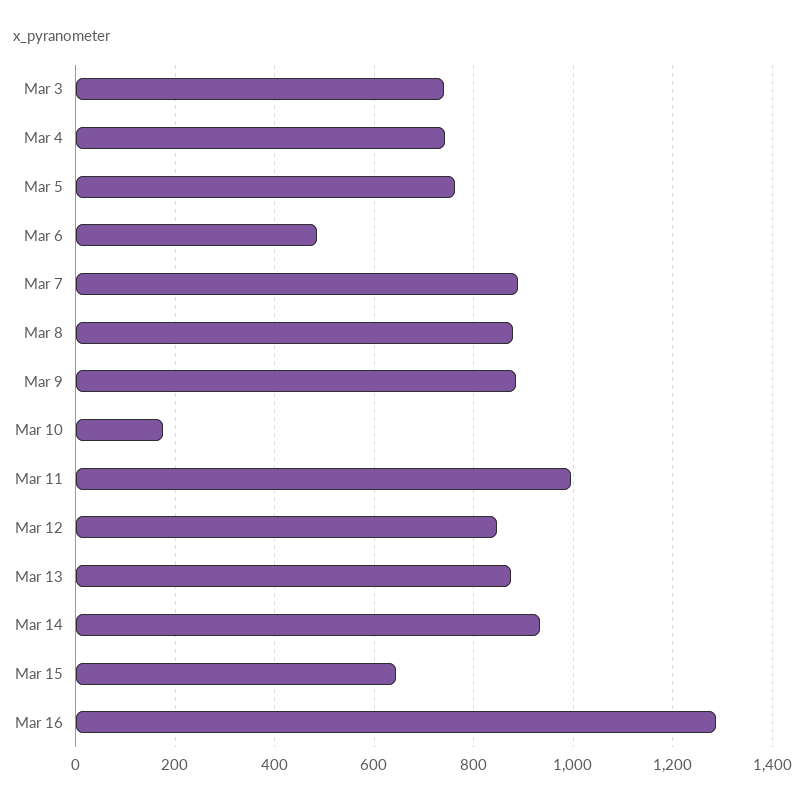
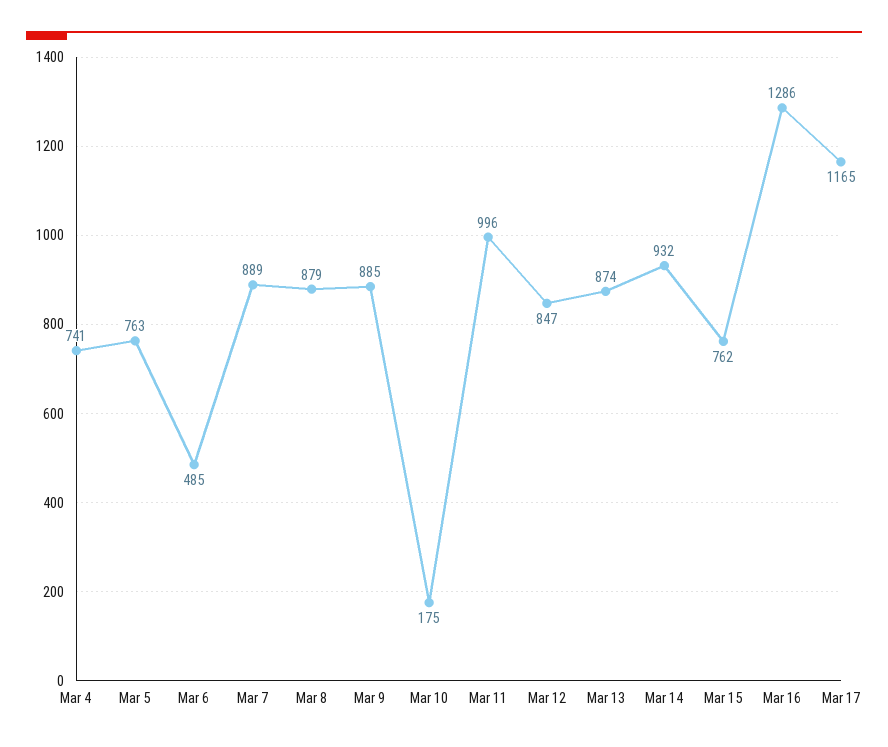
Mar 3: 740 -> none
Mar 15: 640 -> 762
Mar 17: none -> 1165

